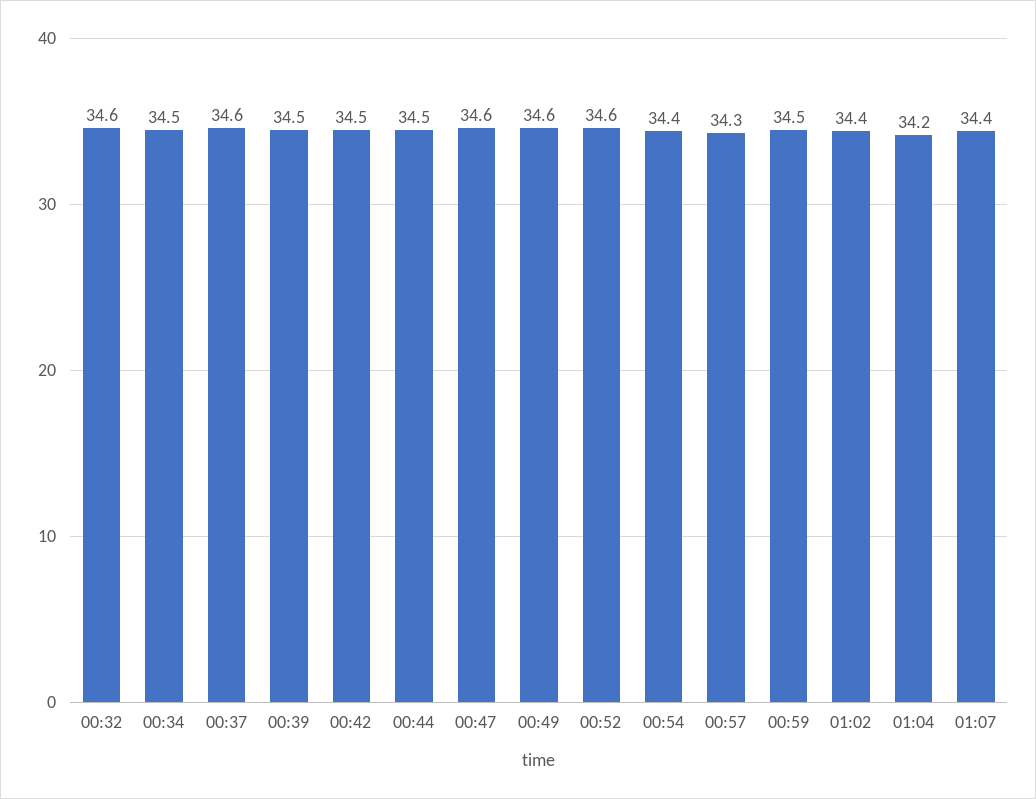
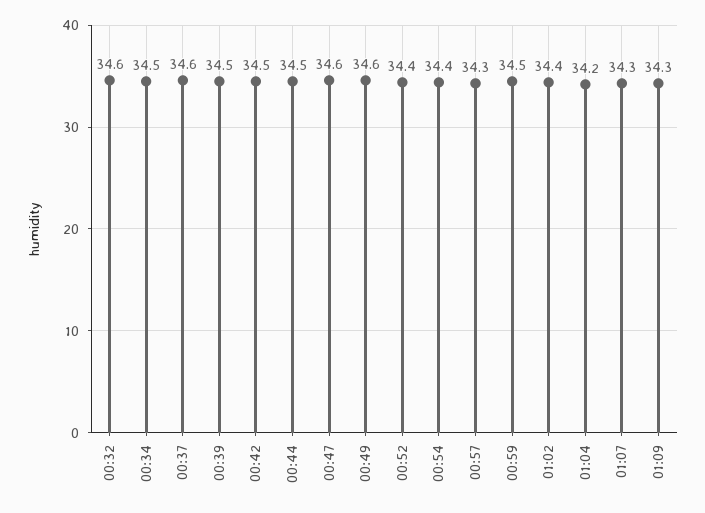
00:52: 34.6 -> 34.4
01:07: 34.4 -> 34.3
01:09: none -> 34.3

